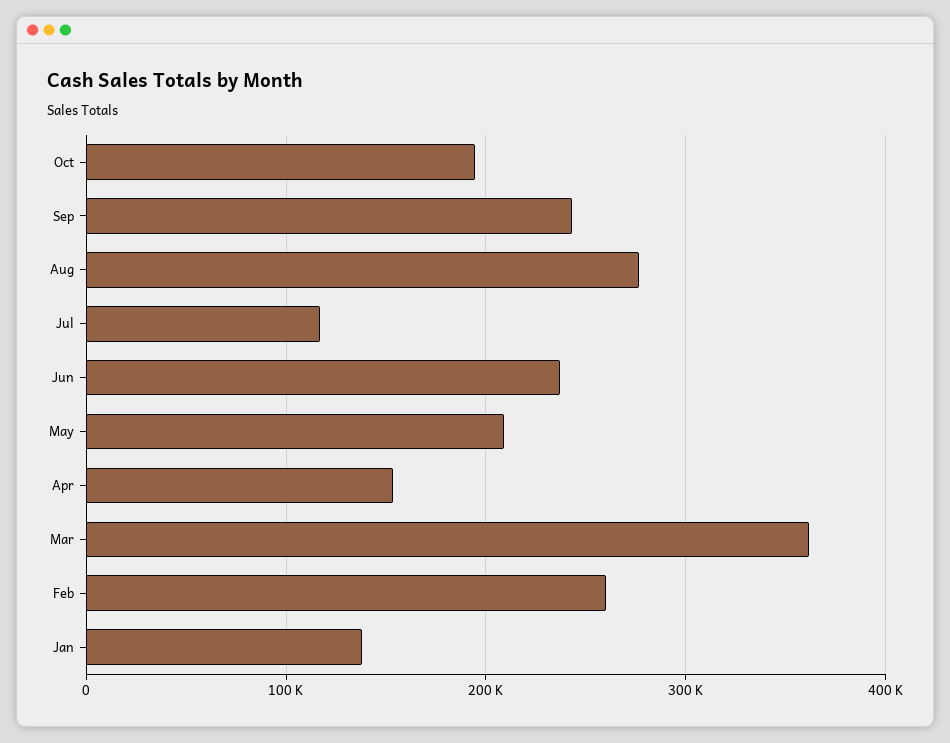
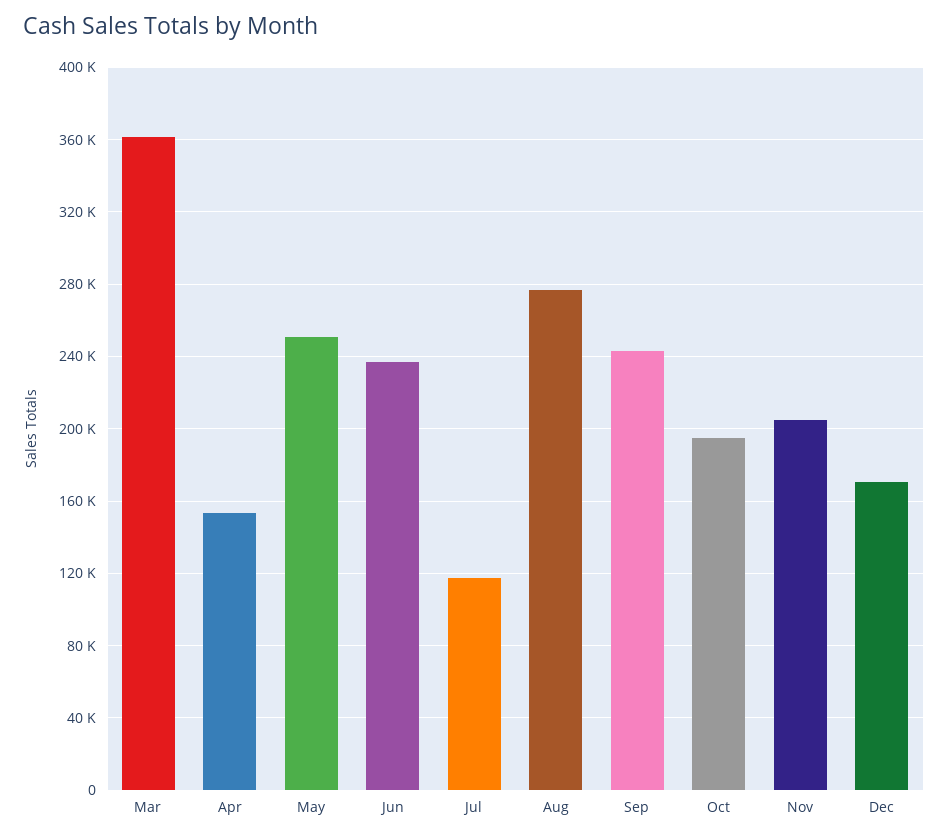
May: 210000 -> 250000
Feb: 260000 -> none
Jan: 140000 -> none
Nov: none -> 205000
Dec: none -> 170000

